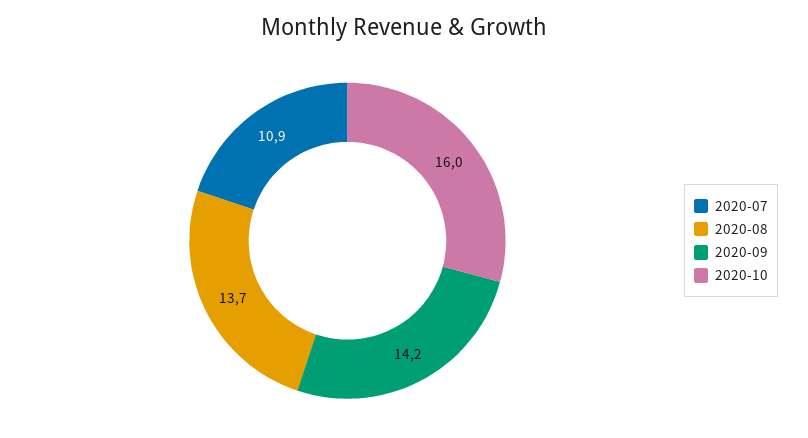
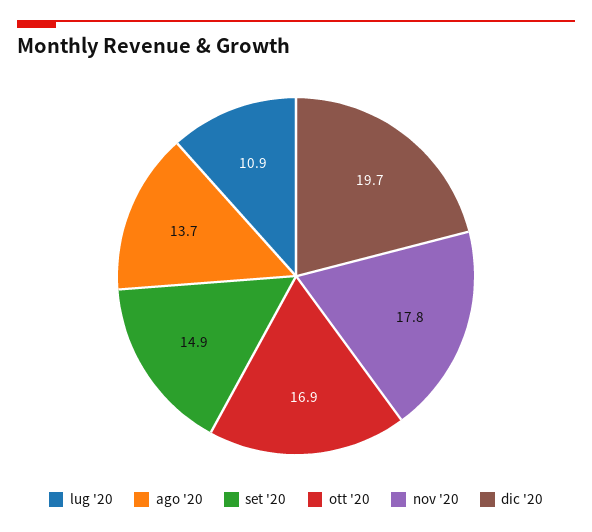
2020-09: 14.2 -> 14.9
2020-10: 16 -> 16.9
nov '20: none -> 17.8
dic '20: none -> 19.7

